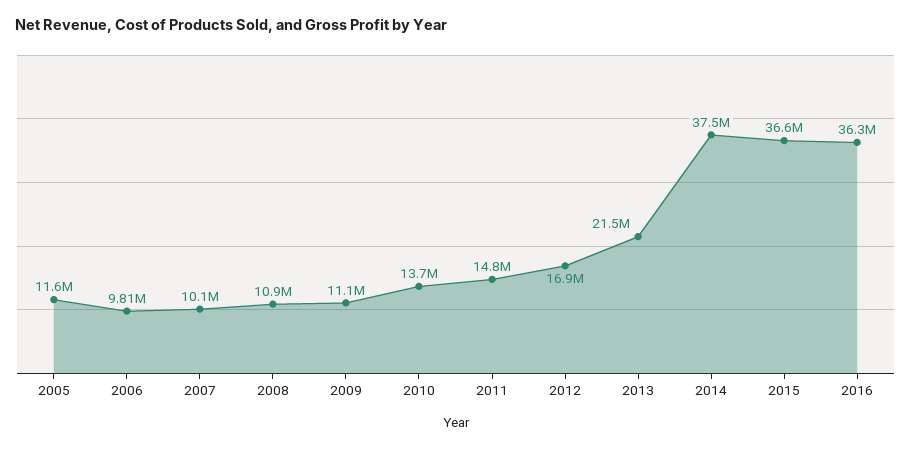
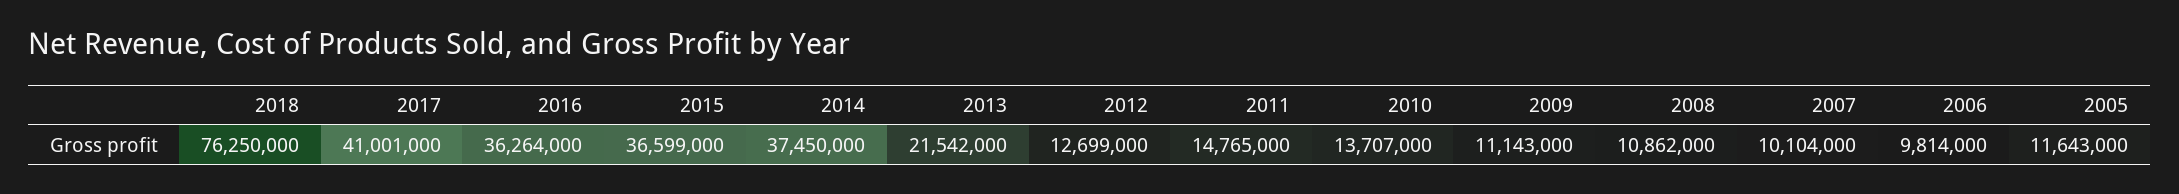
2012: 16900000 -> 12699000
2018: none -> 76250000
2017: none -> 41001000

